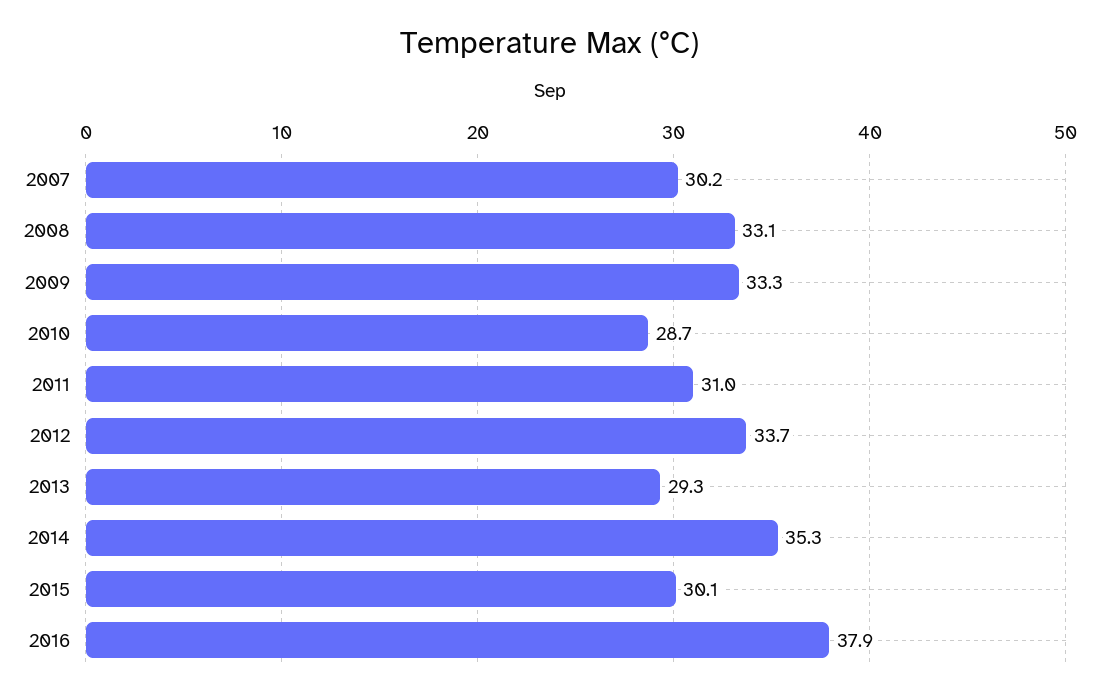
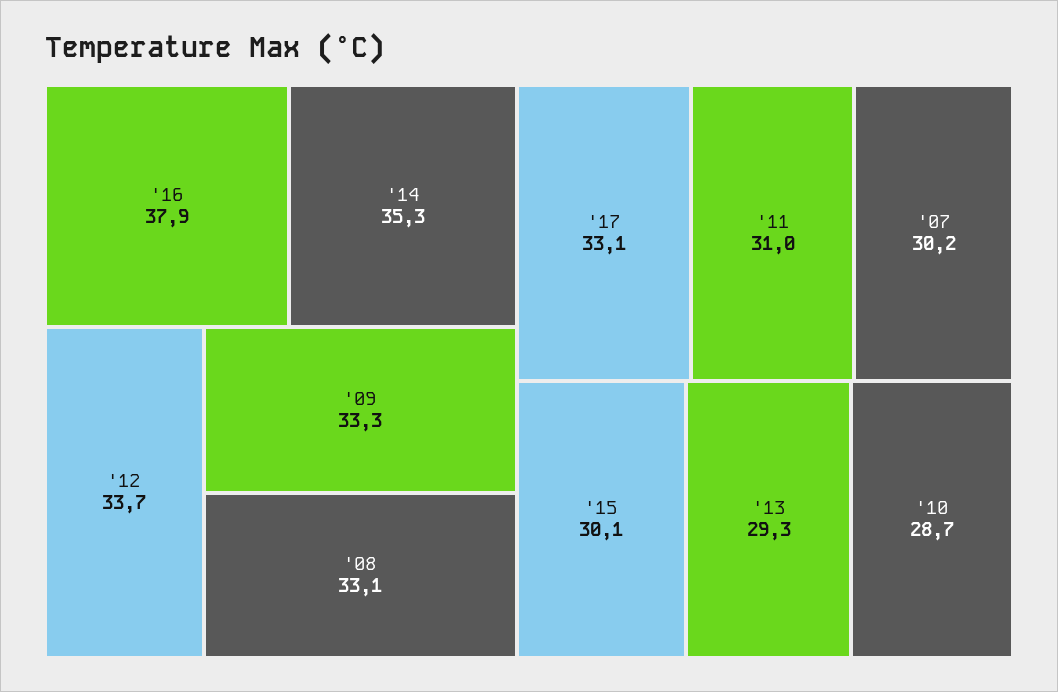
'17: none -> 33.1

